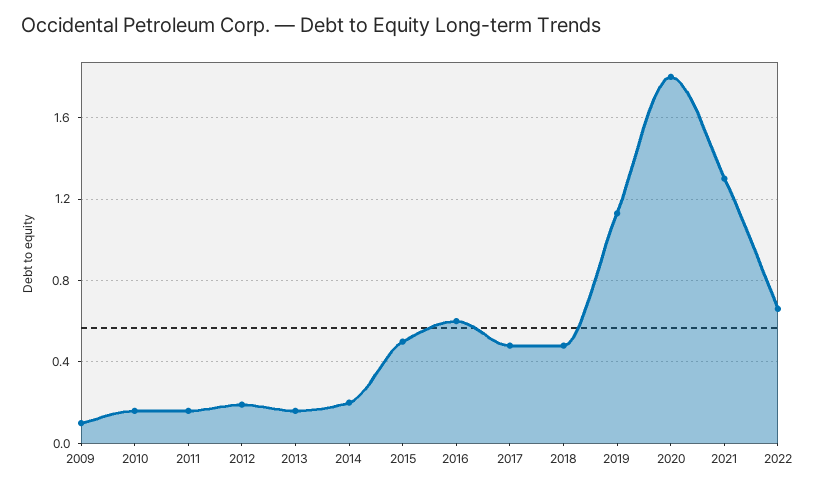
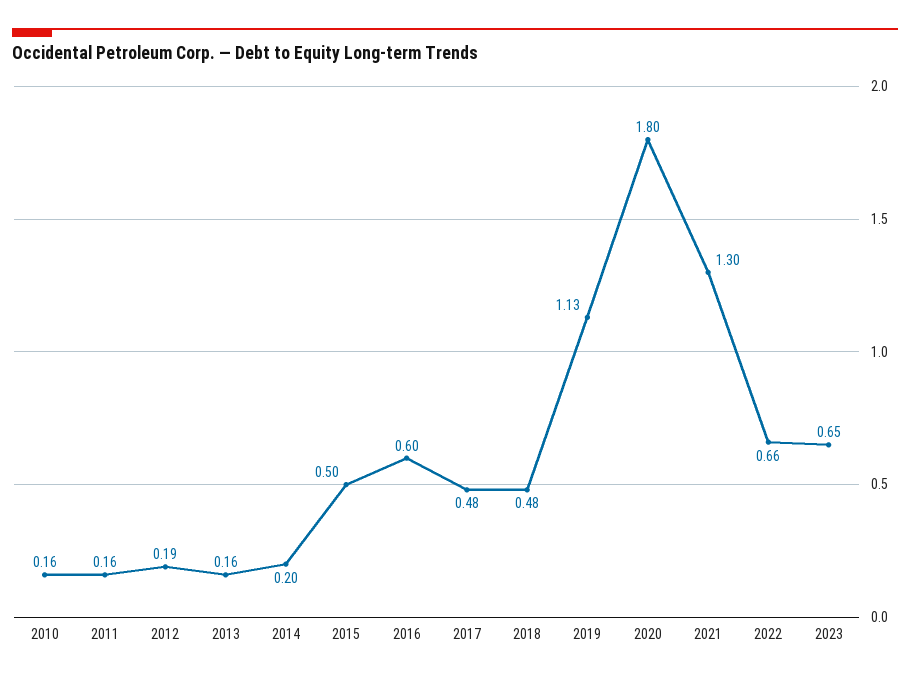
2009: 0.1 -> none
2023: none -> 0.65

